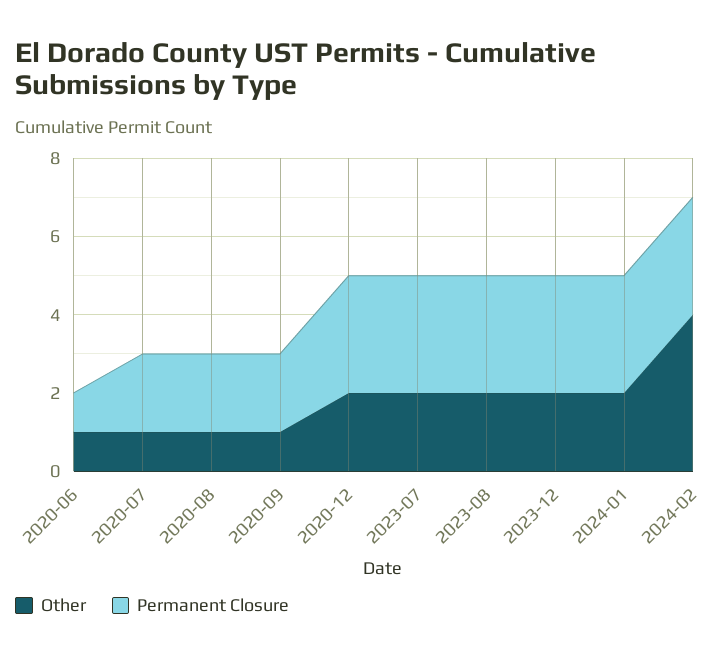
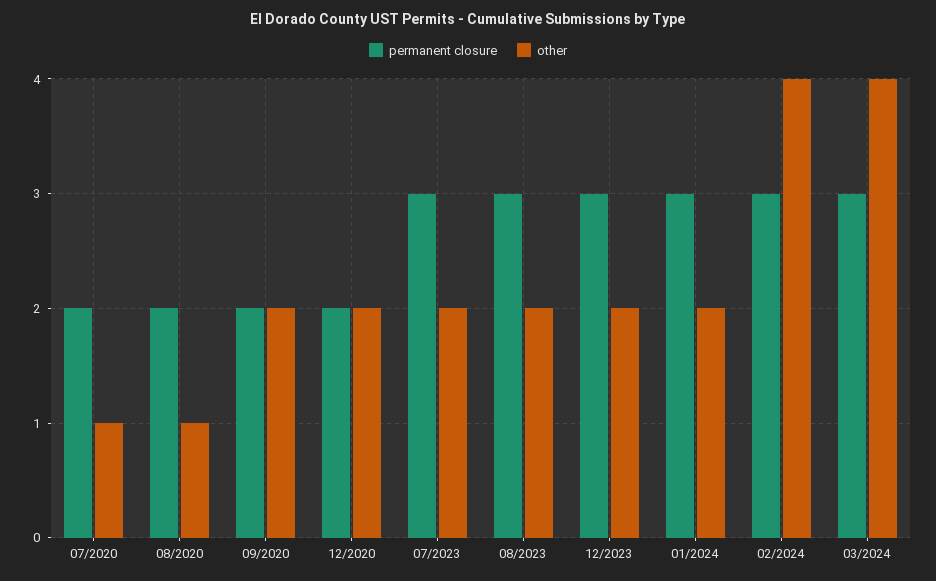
Other, 2020-06: 1 -> none
Permanent Closure, 2020-06: 1 -> none
Other, 2020-09: 1 -> 2
Permanent Closure, 2020-12: 3 -> 2
Permanent Closure, 03/2024: none -> 3
Other, 03/2024: none -> 4

